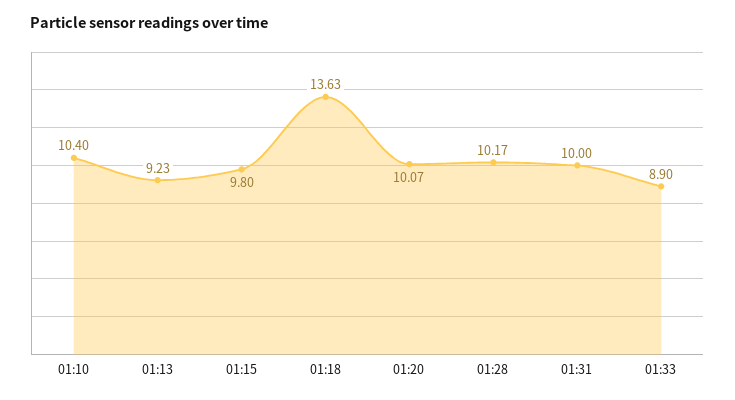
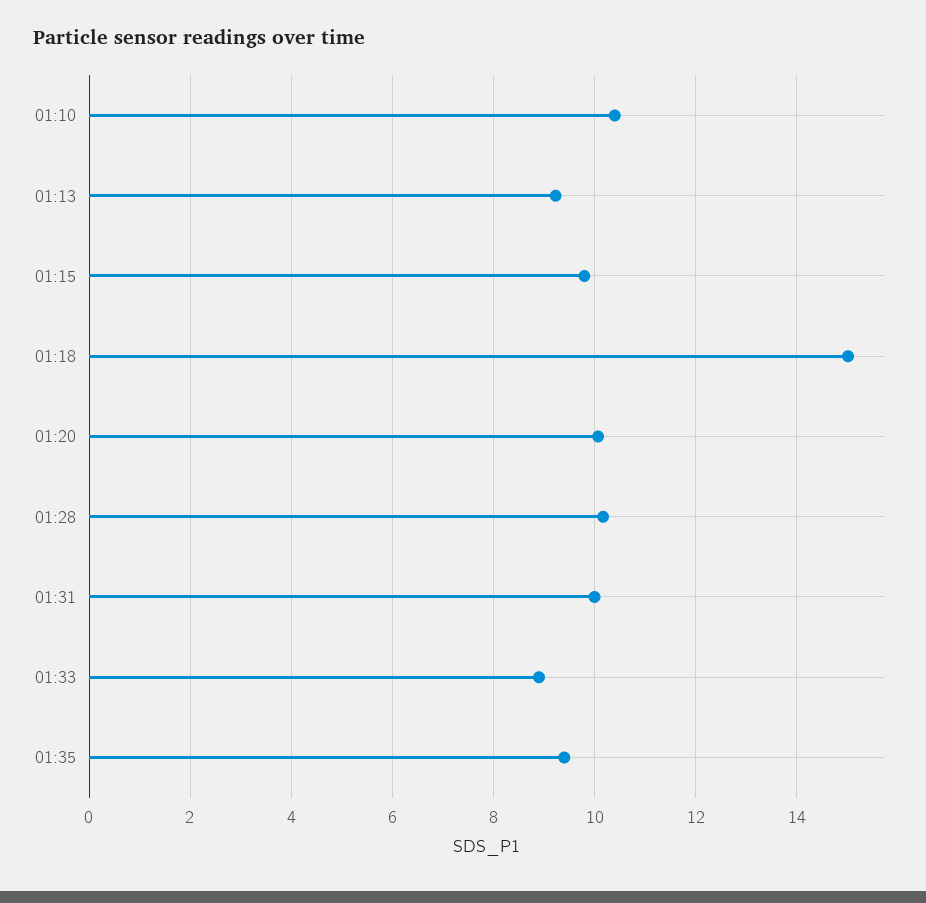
01:18: 13.63 -> 15
01:35: none -> 9.4

